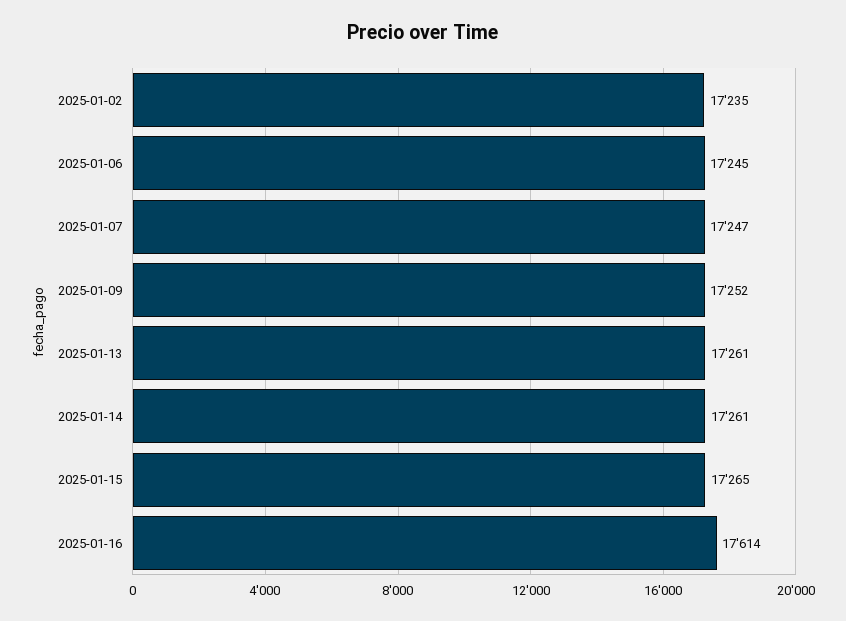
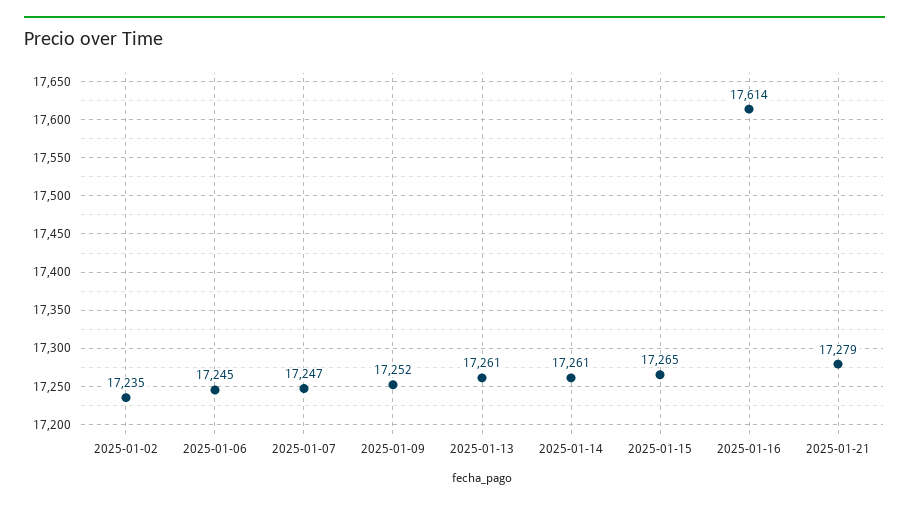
2025-01-21: none -> 17279

